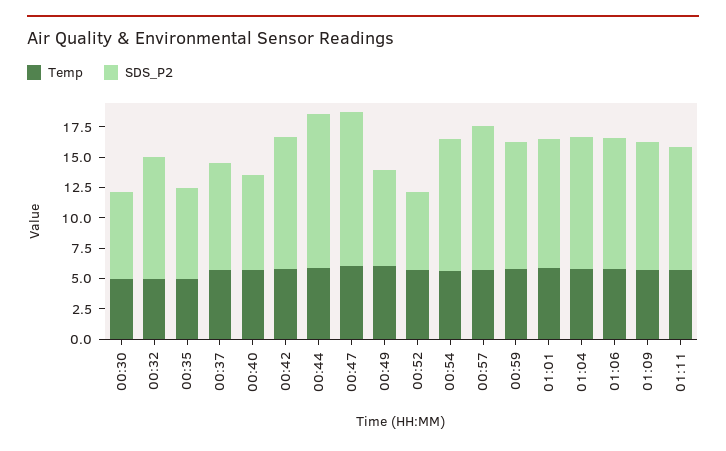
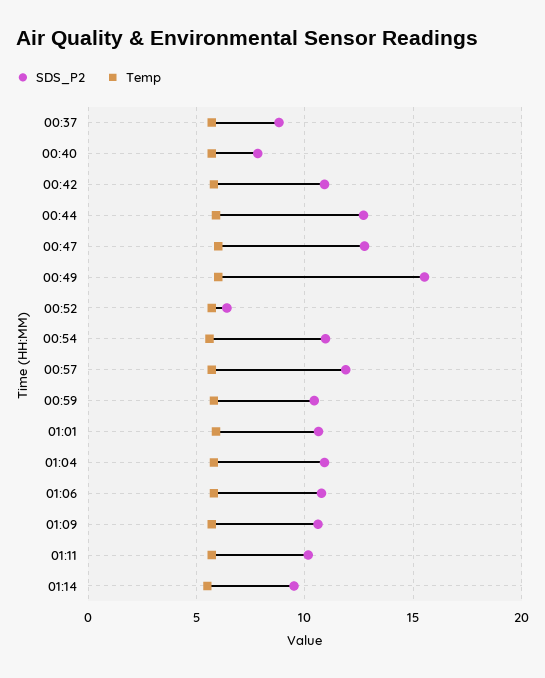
Temp, 00:30: 5 -> none
SDS_P2, 00:30: 7.5 -> none
Temp, 00:32: 5 -> none
SDS_P2, 00:32: 10 -> none
Temp, 00:35: 5 -> none
SDS_P2, 00:35: 7.5 -> none
SDS_P2, 00:49: 7.5 -> 15.5
SDS_P2, 01:14: none -> 9.5
Temp, 01:14: none -> 5.5

